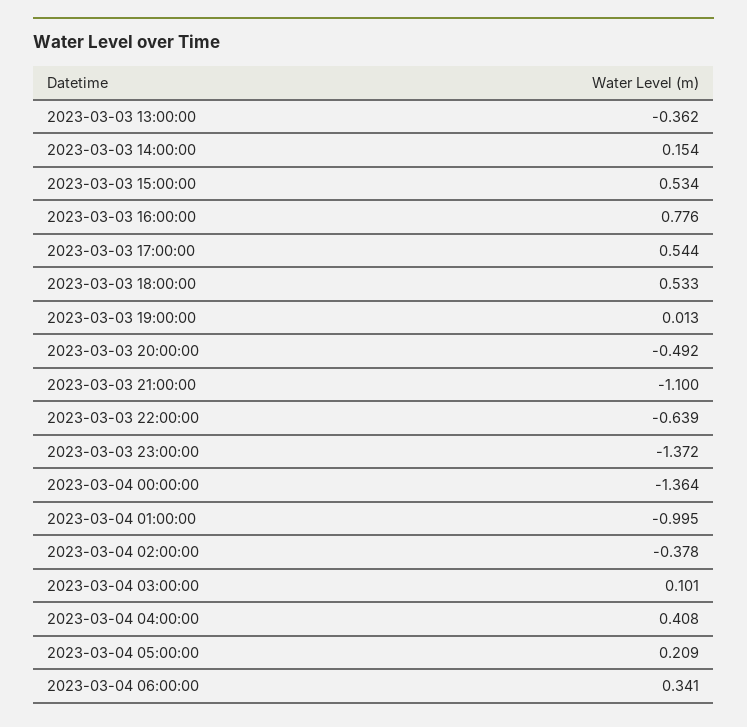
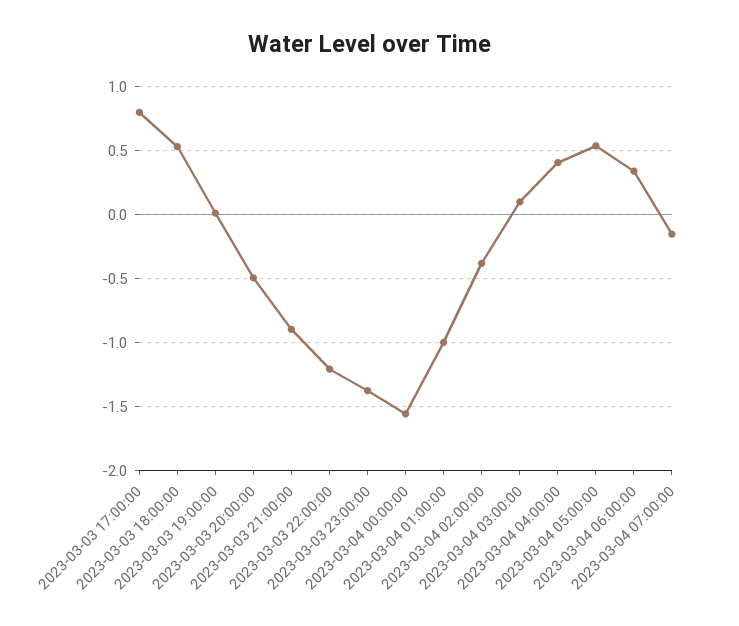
2023-03-03 13:00:00: -0.362 -> none
2023-03-03 14:00:00: 0.154 -> none
2023-03-03 15:00:00: 0.534 -> none
2023-03-03 16:00:00: 0.776 -> none
2023-03-03 17:00:00: 0.544 -> 0.8
2023-03-03 21:00:00: -1.1 -> -0.9
2023-03-03 22:00:00: -0.639 -> -1.2
2023-03-04 00:00:00: -1.364 -> -1.55
2023-03-04 05:00:00: 0.209 -> 0.55
2023-03-04 07:00:00: none -> -0.15

